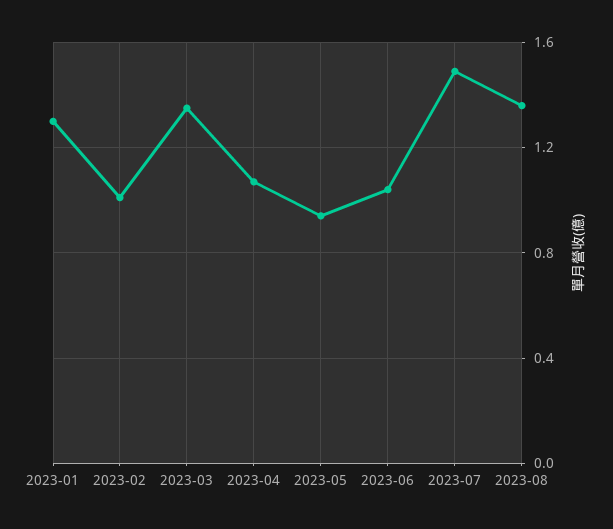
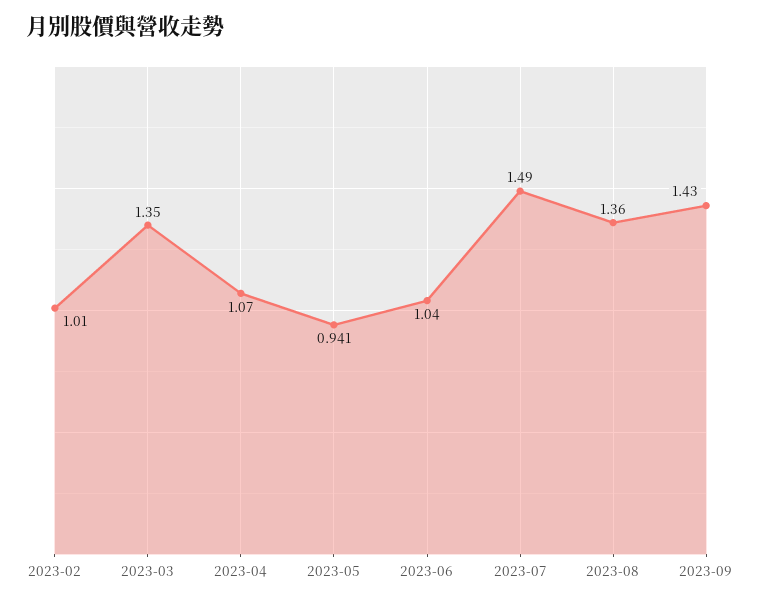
2023-01: 1.3 -> none
2023-09: none -> 1.43

